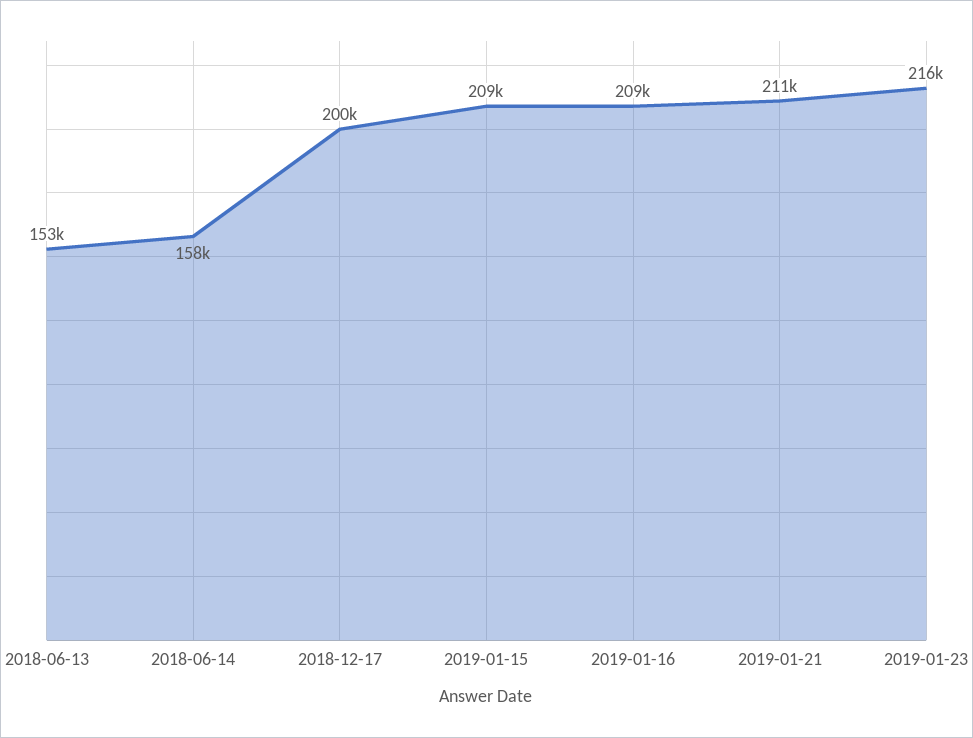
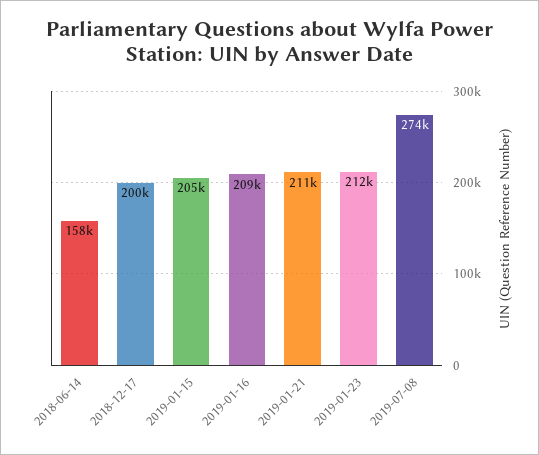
2018-06-13: 153000 -> none
2019-01-15: 209000 -> 205000
2019-01-23: 216000 -> 212000
2019-07-08: none -> 274000

